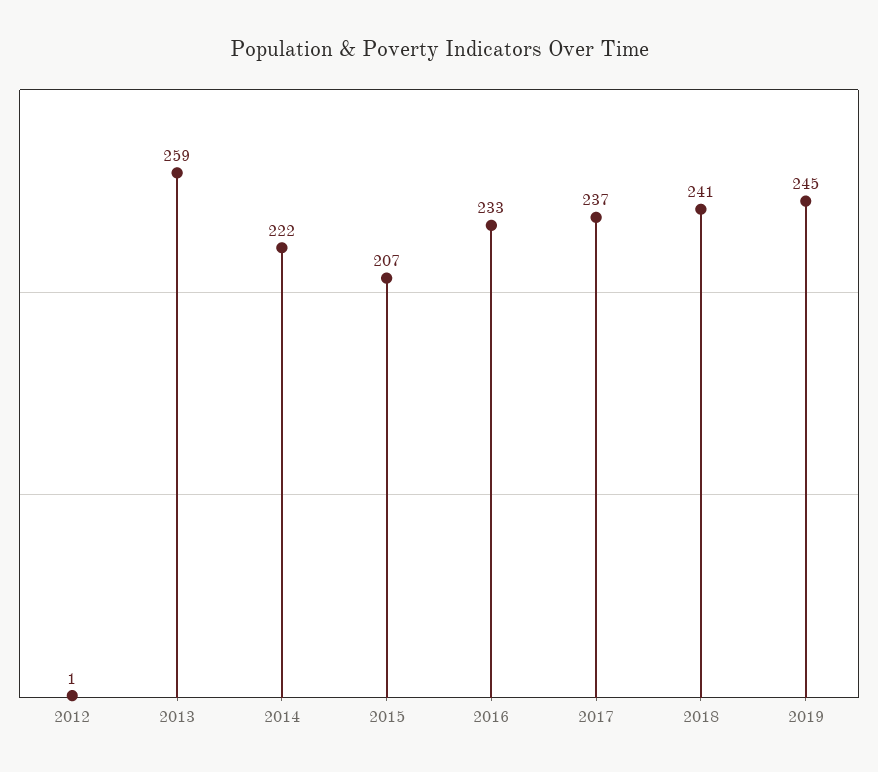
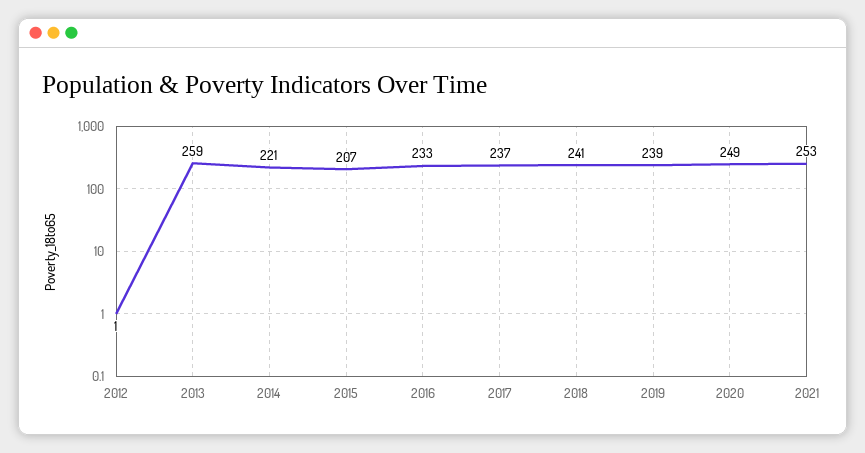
2014: 222 -> 221
2019: 245 -> 239
2020: none -> 249
2021: none -> 253

